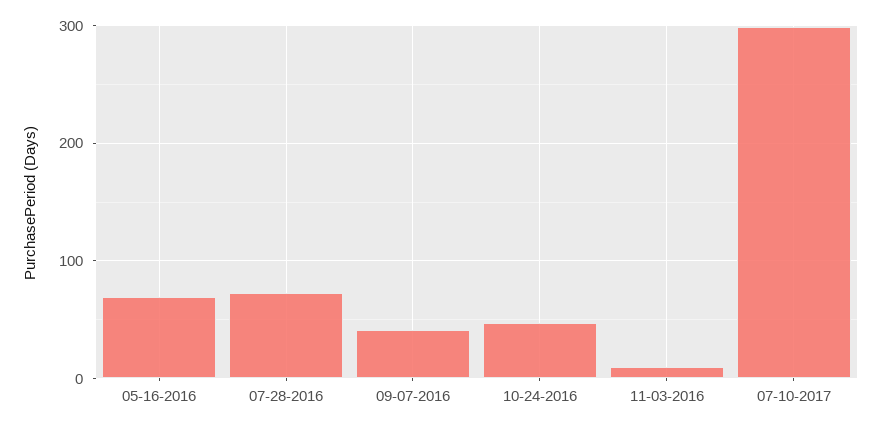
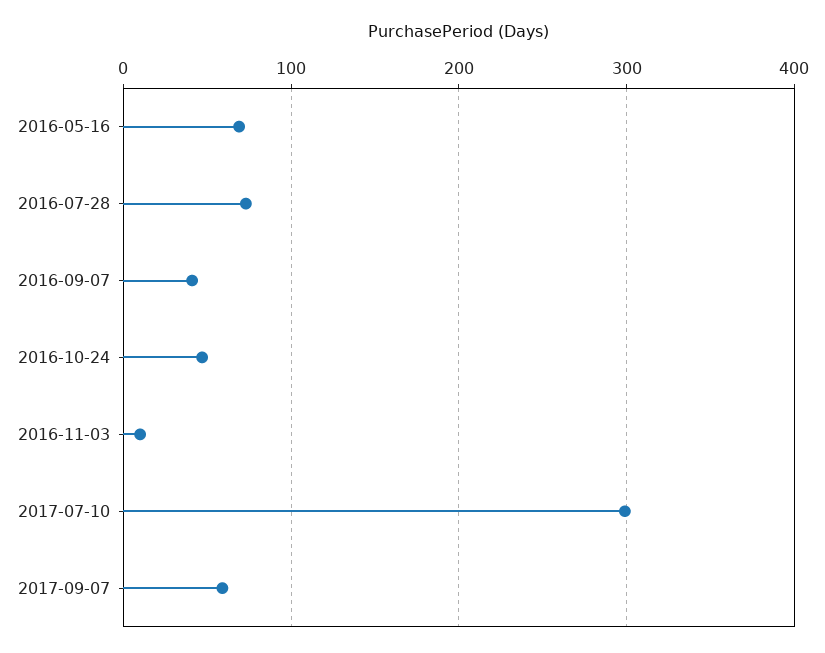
2017-09-07: none -> 60

